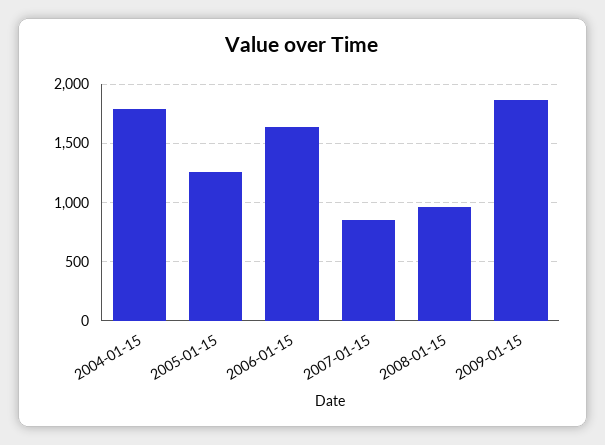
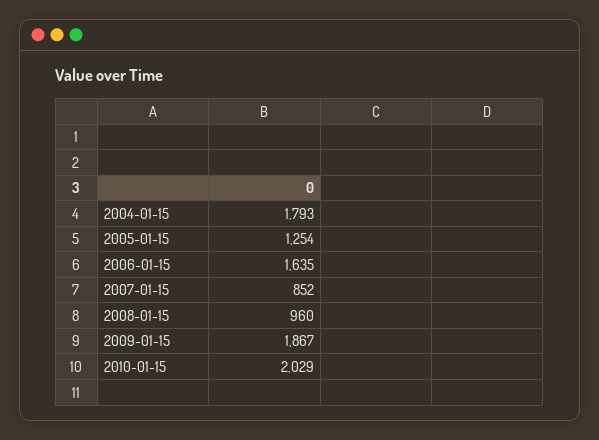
2010-01-15: none -> 2029

